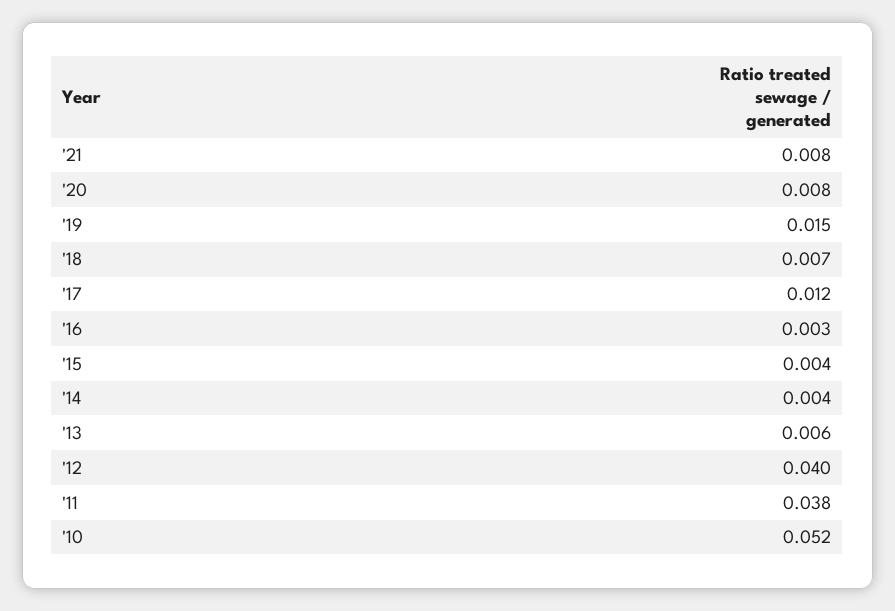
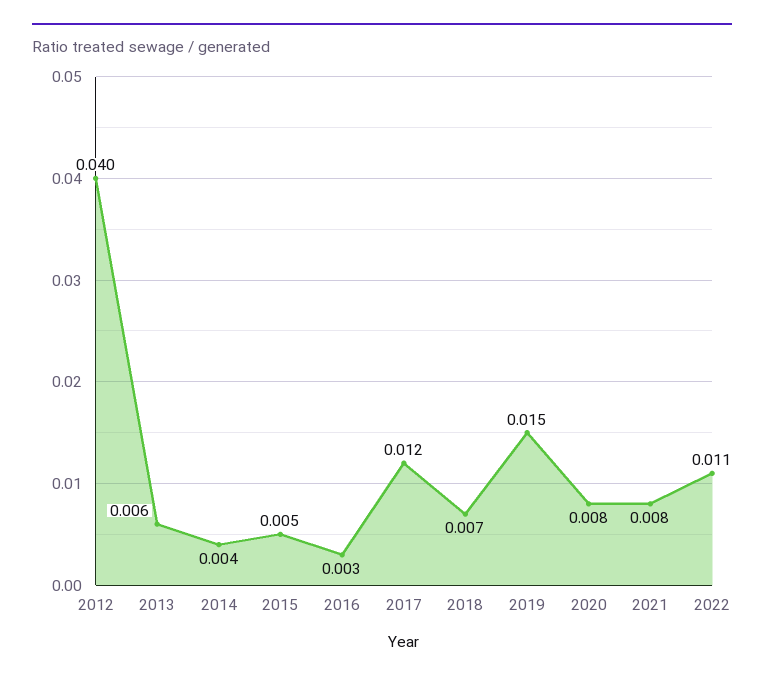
'15: 0.004 -> 0.005
'11: 0.038 -> none
'10: 0.052 -> none
2022: none -> 0.011

